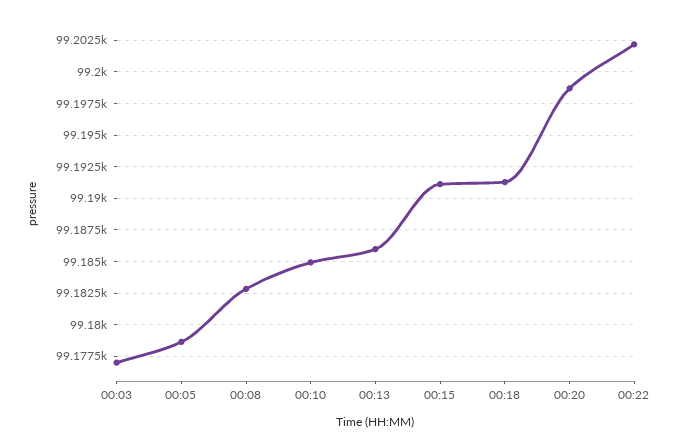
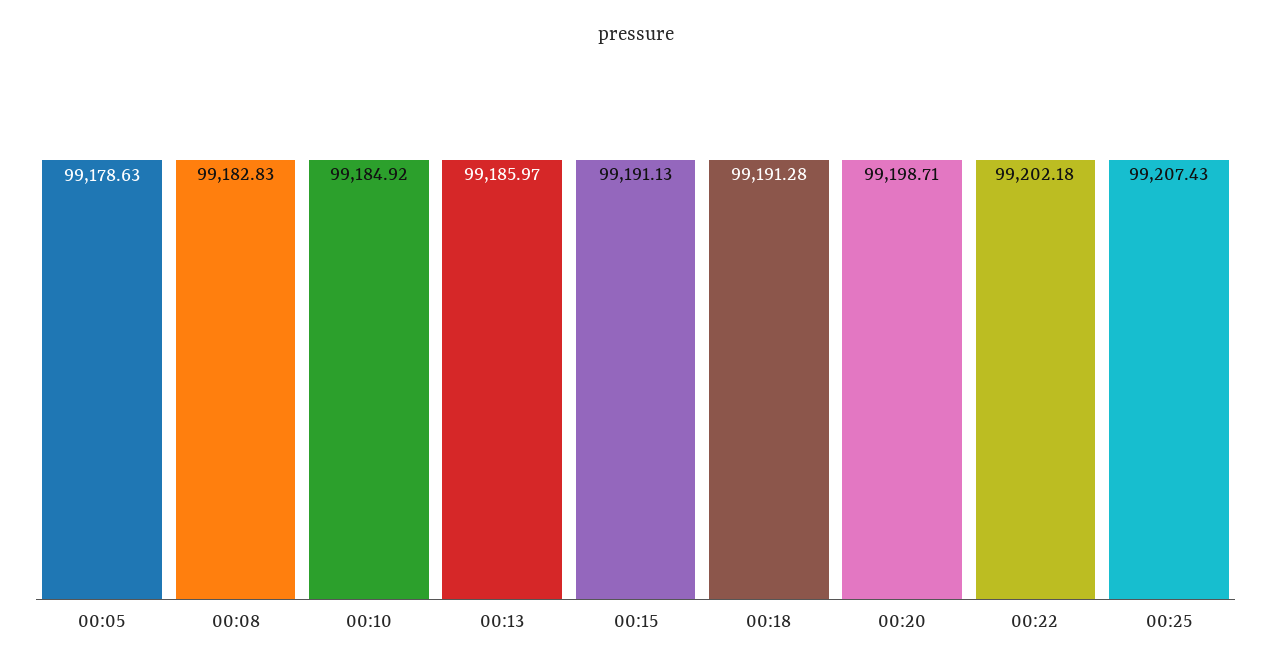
00:03: 99177 -> none
00:25: none -> 99207.43

